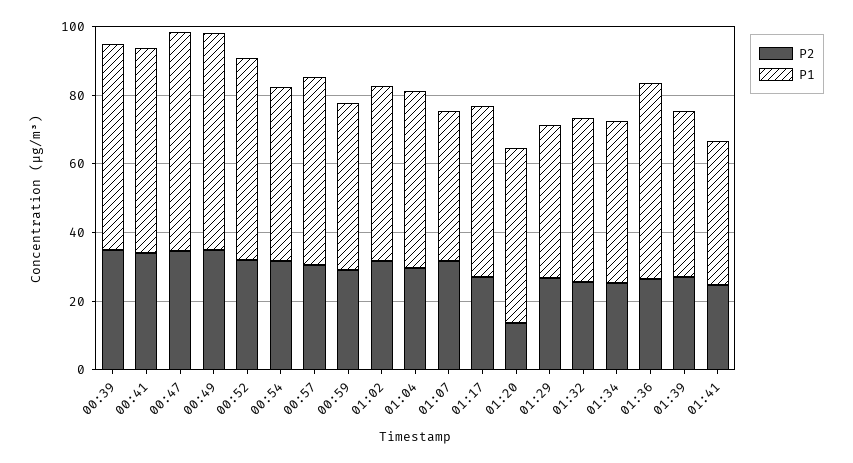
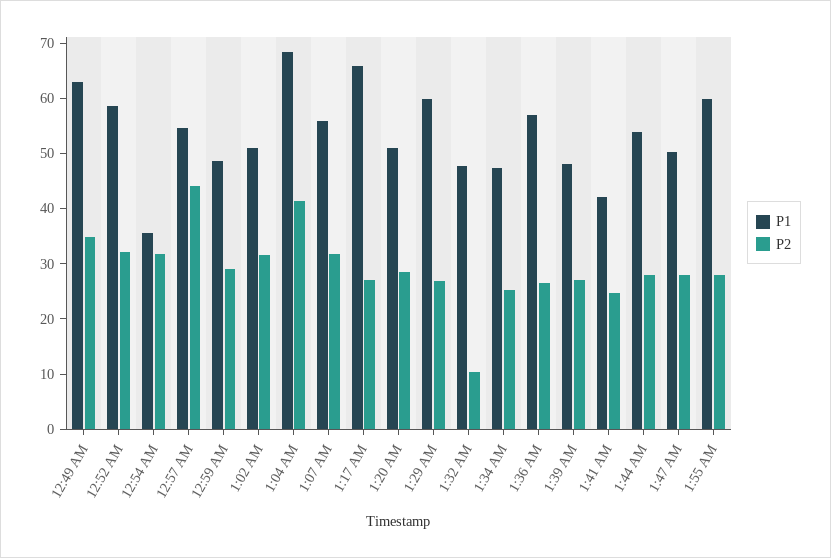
P2, 00:39: 35 -> none
P1, 00:39: 60 -> none
P2, 00:41: 35 -> none
P1, 00:41: 60 -> none
P2, 00:47: 35 -> none
P1, 00:47: 65 -> none
P1, 00:54: 50 -> 36
P2, 00:57: 30 -> 44
P2, 01:04: 30 -> 42
P1, 01:04: 50 -> 68
P1, 01:07: 45 -> 56
P1, 01:17: 50 -> 66
P2, 01:20: 15 -> 28
P1, 01:29: 45 -> 60
P2, 01:32: 25 -> 10
P1, 1:44 AM: none -> 54
P2, 1:44 AM: none -> 28
P1, 1:47 AM: none -> 50
P2, 1:47 AM: none -> 28
P1, 1:55 AM: none -> 60
P2, 1:55 AM: none -> 28

